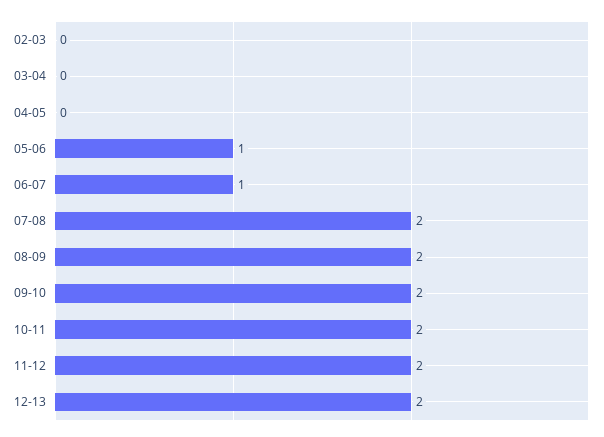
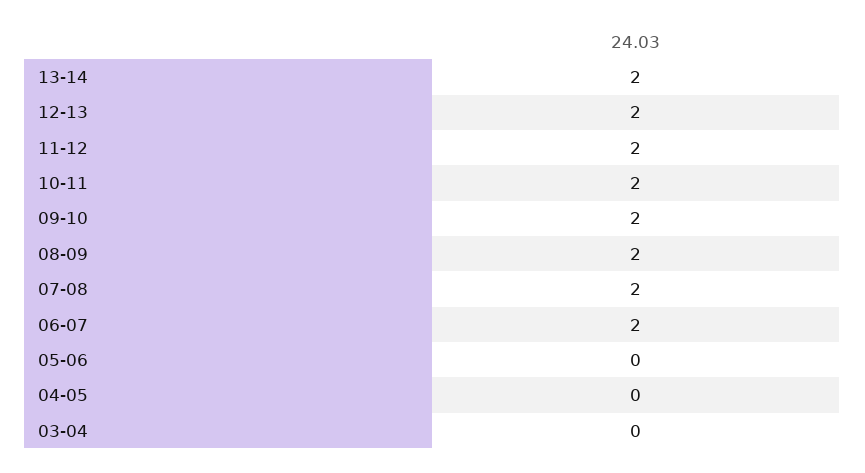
02-03: 0 -> none
05-06: 1 -> 0
06-07: 1 -> 2
13-14: none -> 2

